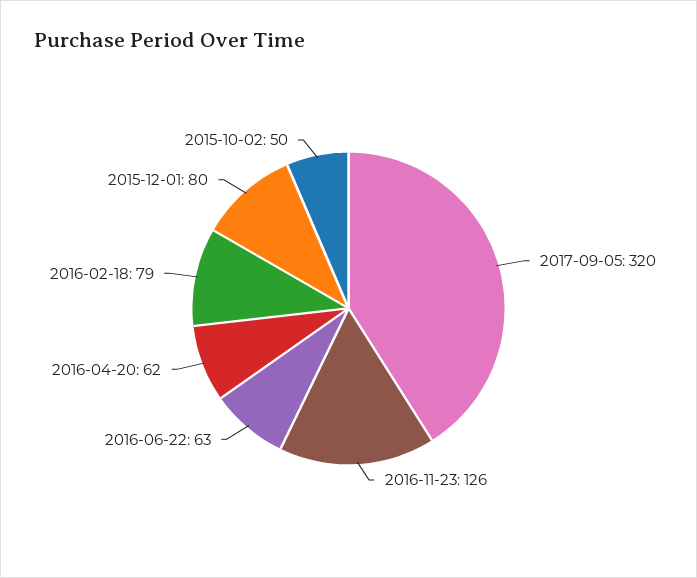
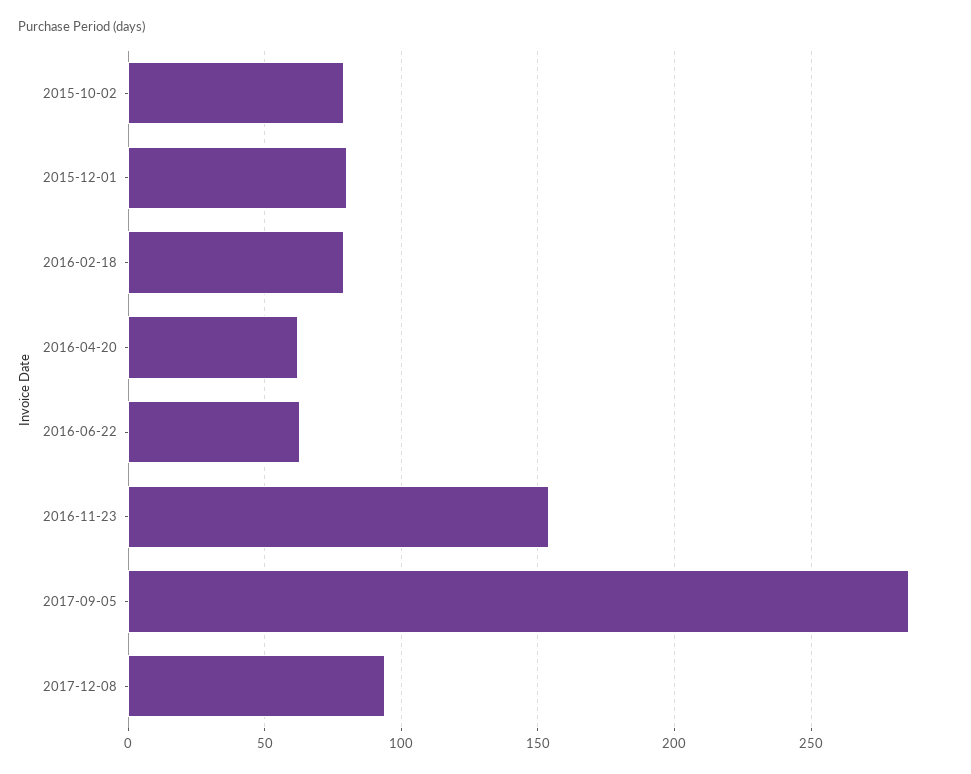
2017-09-05: 320 -> 285
2016-11-23: 126 -> 155
2015-10-02: 50 -> 80
2017-12-08: none -> 95

